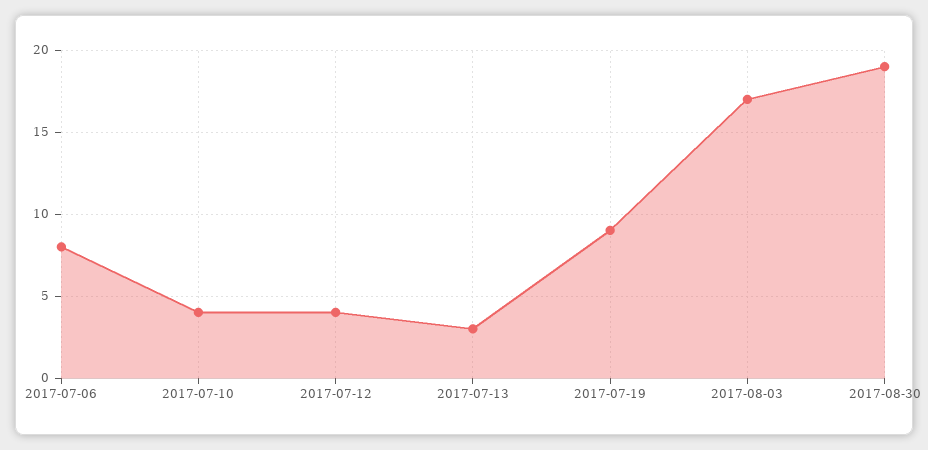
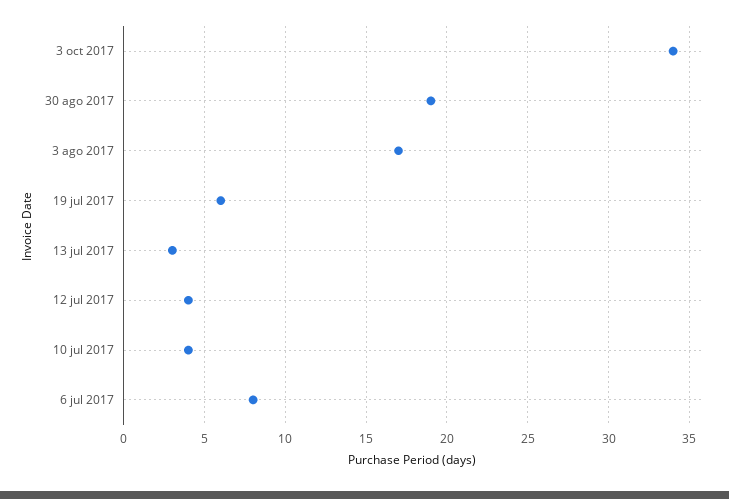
2017-07-19: 9 -> 6
3 oct 2017: none -> 34

